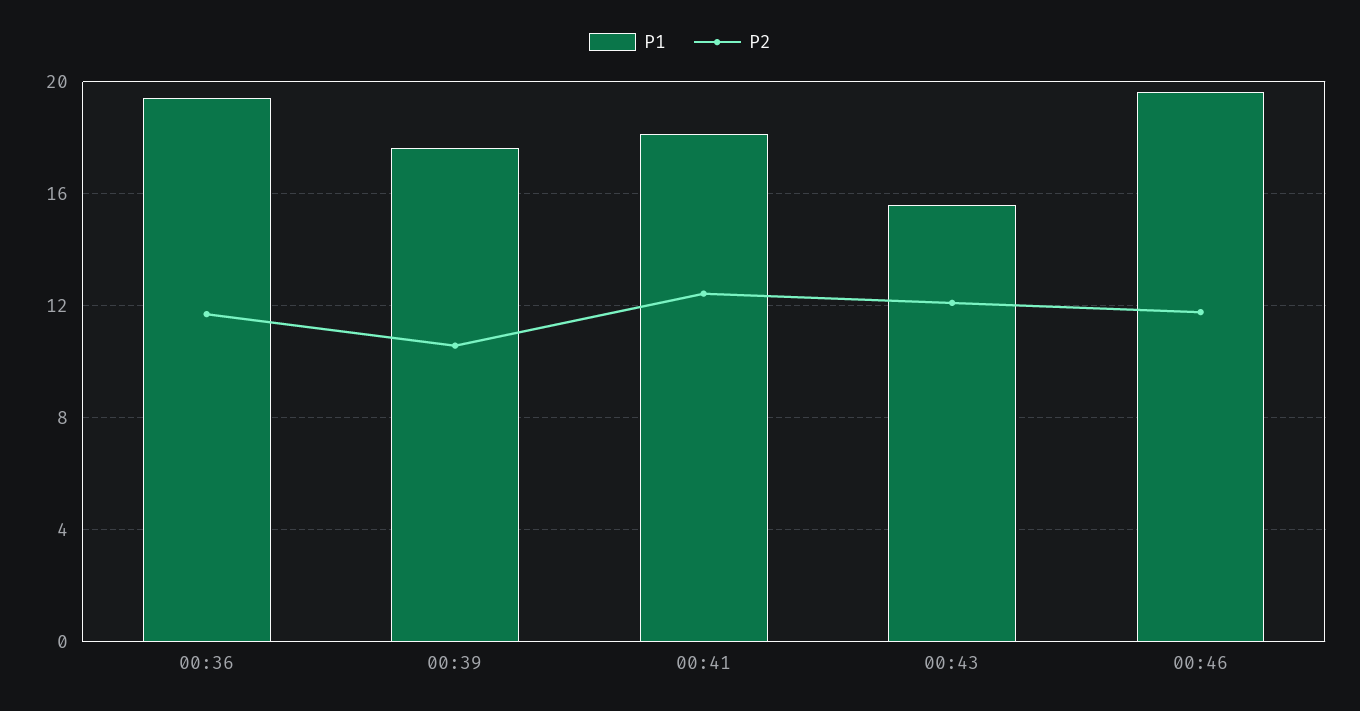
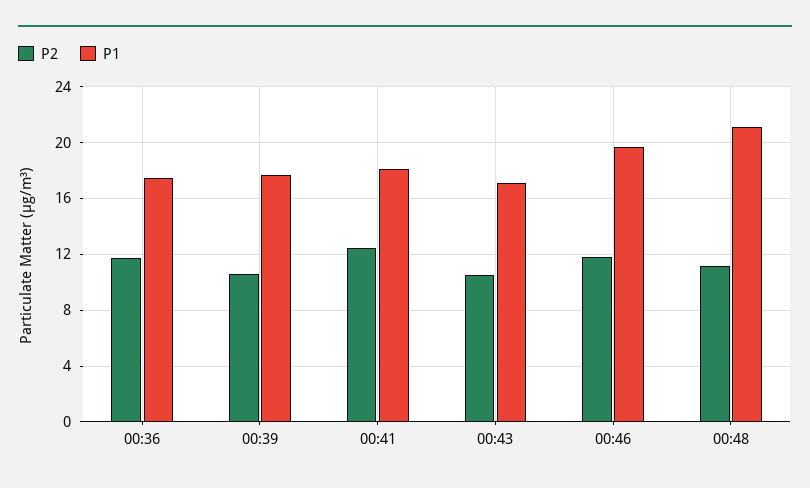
P1, 00:36: 19.5 -> 17.5
P1, 00:43: 15.5 -> 17
P2, 00:43: 12 -> 10.5
P2, 00:48: none -> 11
P1, 00:48: none -> 21

